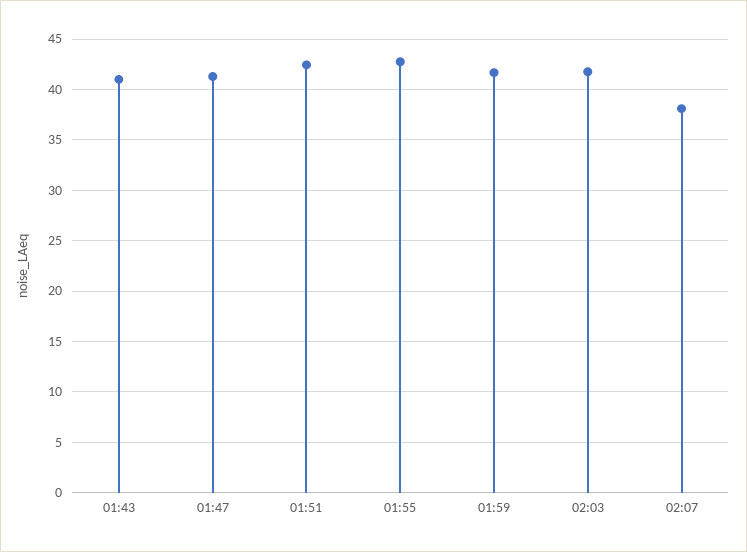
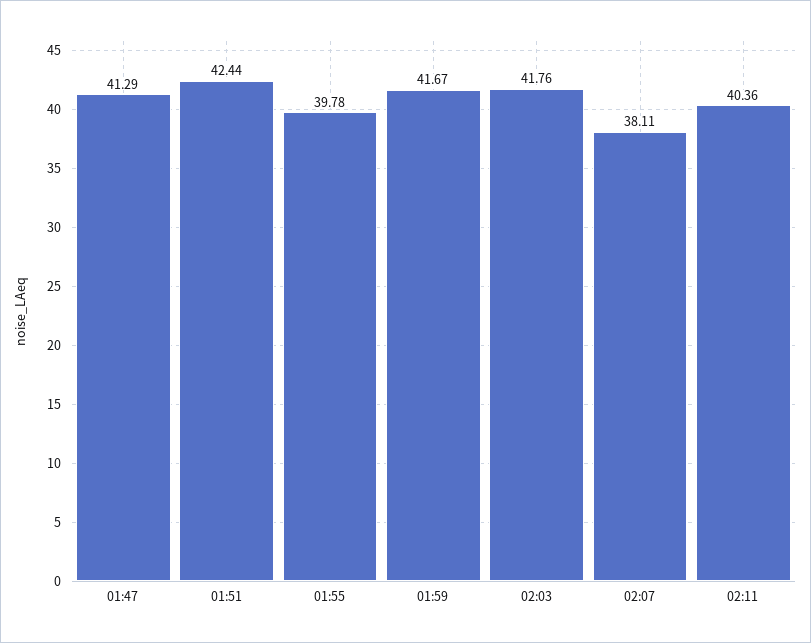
01:43: 41 -> none
01:55: 43 -> 39.78
02:11: none -> 40.36

